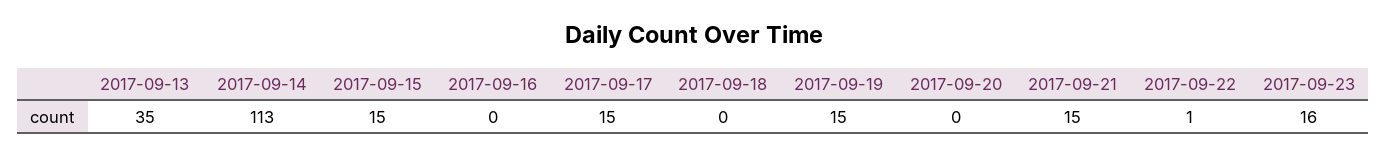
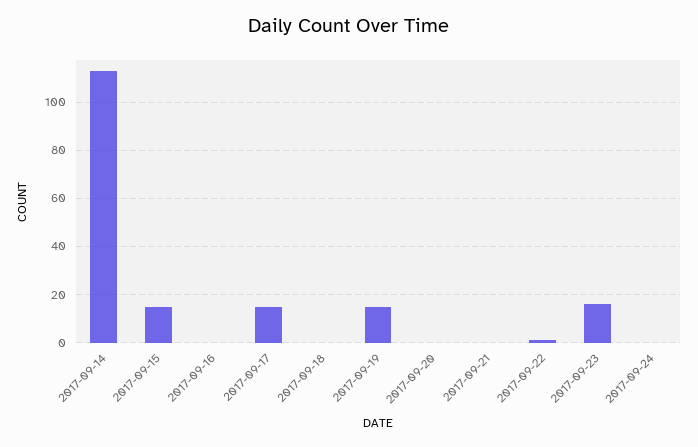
2017-09-13: 35 -> none
2017-09-21: 15 -> 0
2017-09-24: none -> 0

